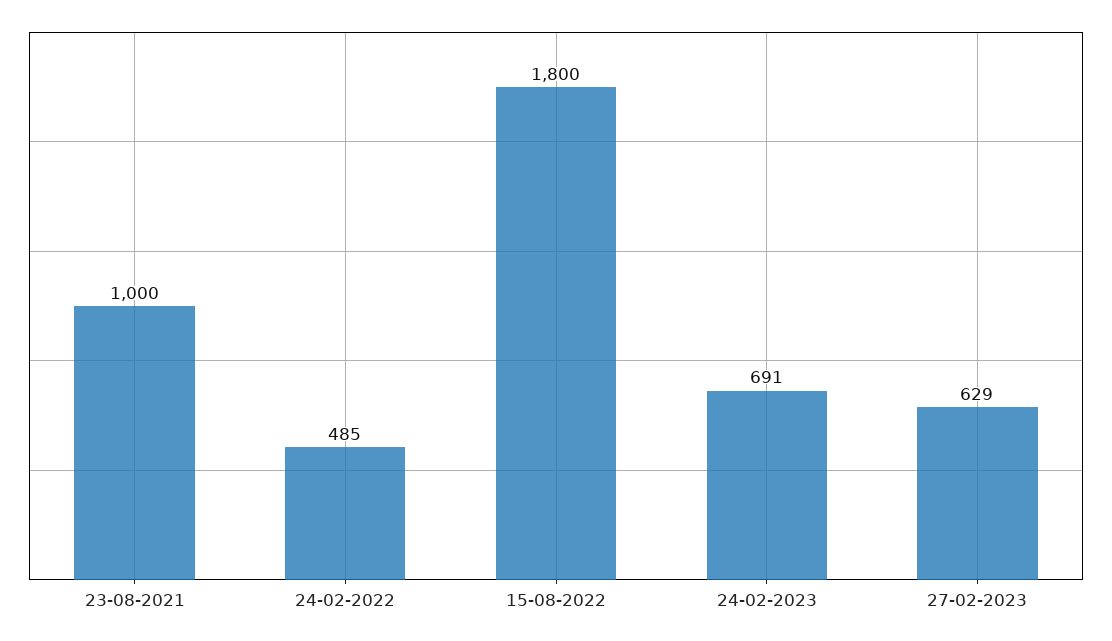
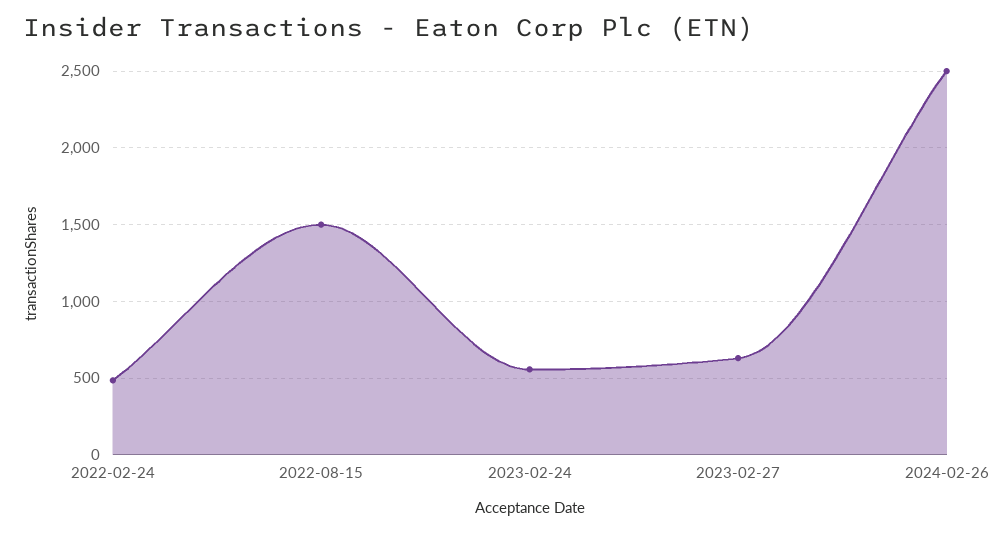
23-08-2021: 1000 -> none
15-08-2022: 1800 -> 1500
24-02-2023: 691 -> 550
2024-02-26: none -> 2500

